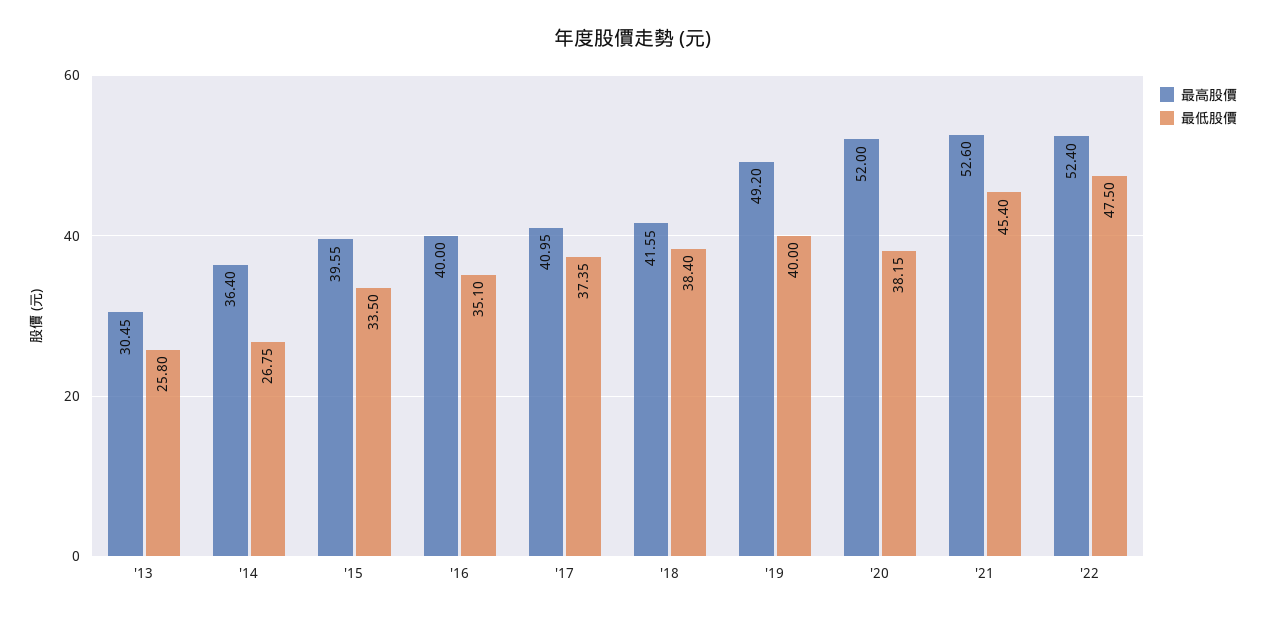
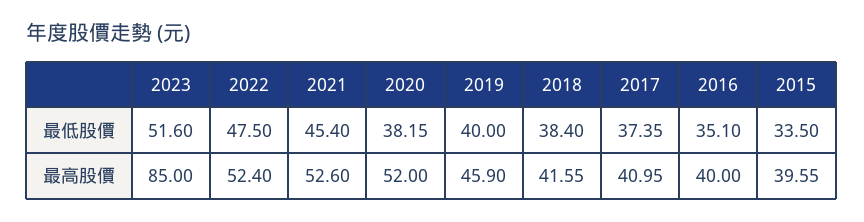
最高股價, '13: 30.45 -> none
最低股價, '13: 25.8 -> none
最高股價, '14: 36.4 -> none
最低股價, '14: 26.75 -> none
最高股價, '19: 49.2 -> 45.9
最低股價, 2023: none -> 51.6
最高股價, 2023: none -> 85

